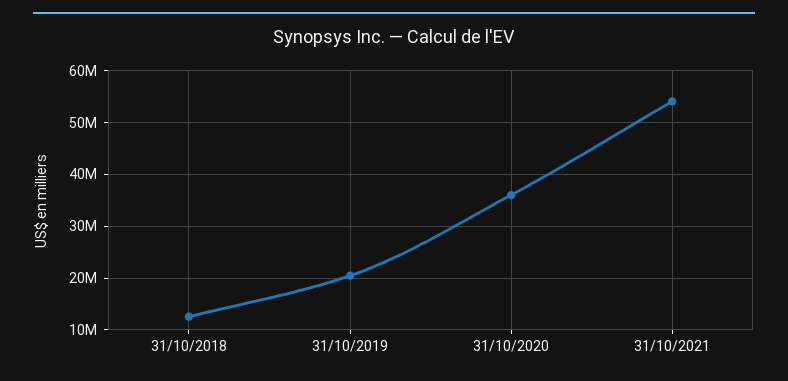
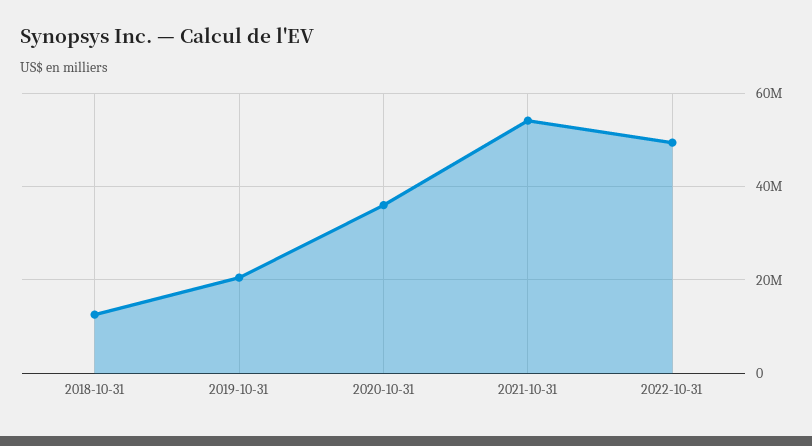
2022-10-31: none -> 50000000

